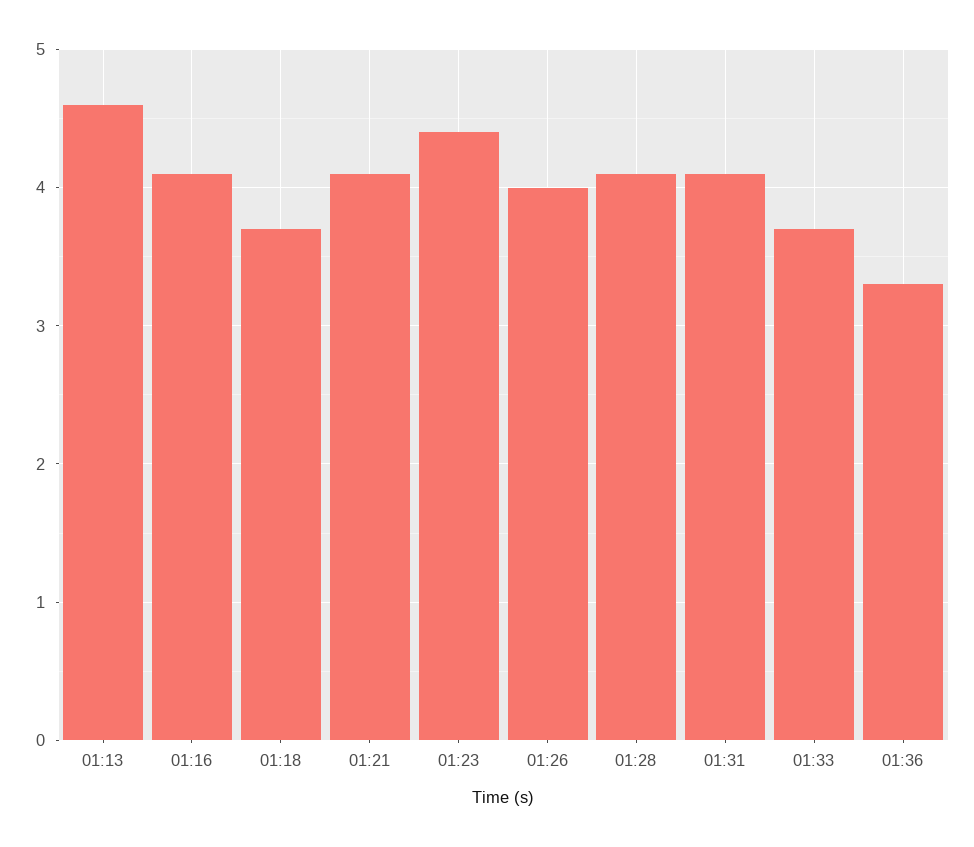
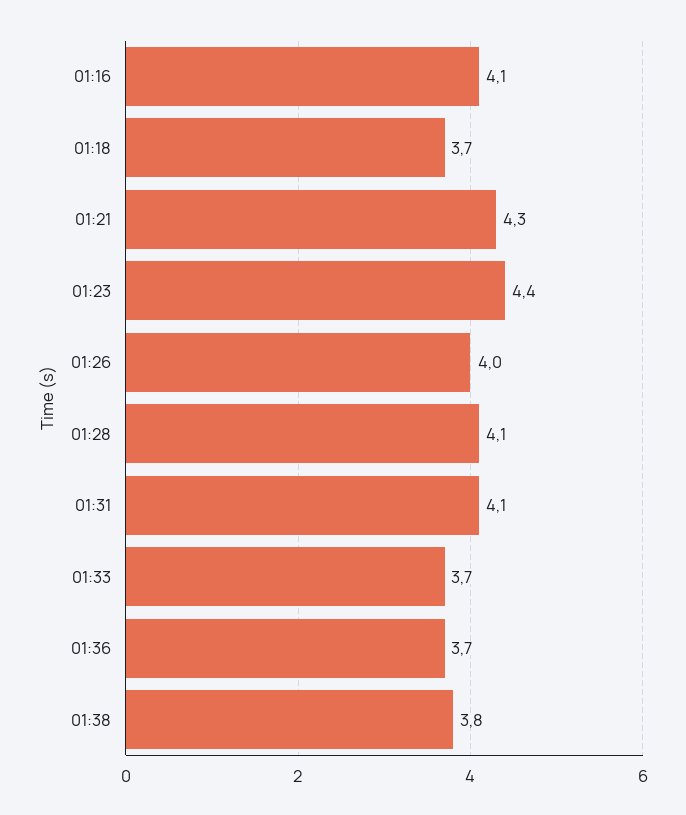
01:13: 4.6 -> none
01:21: 4.1 -> 4.3
01:36: 3.3 -> 3.7
01:38: none -> 3.8

